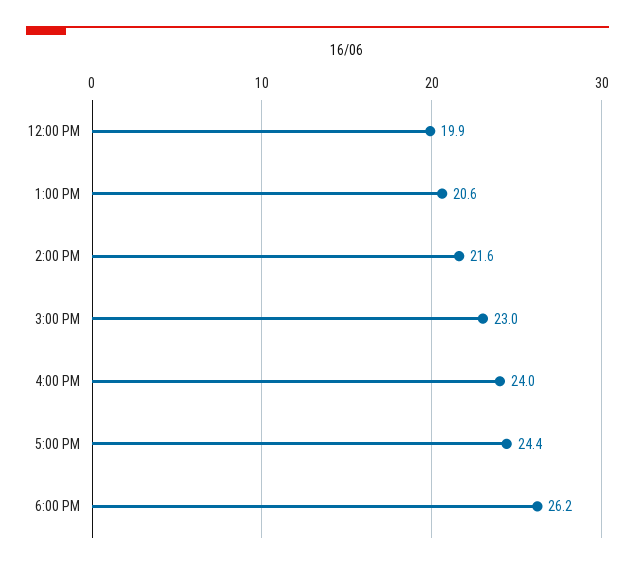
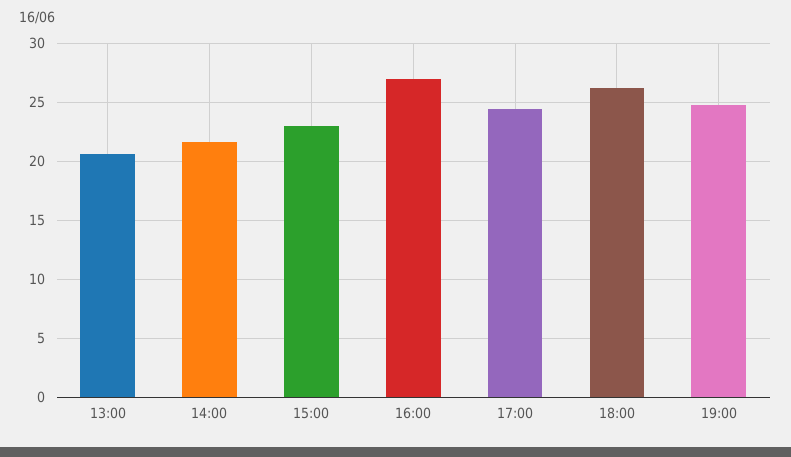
12:00 PM: 19.9 -> none
4:00 PM: 24 -> 27
19:00: none -> 25

